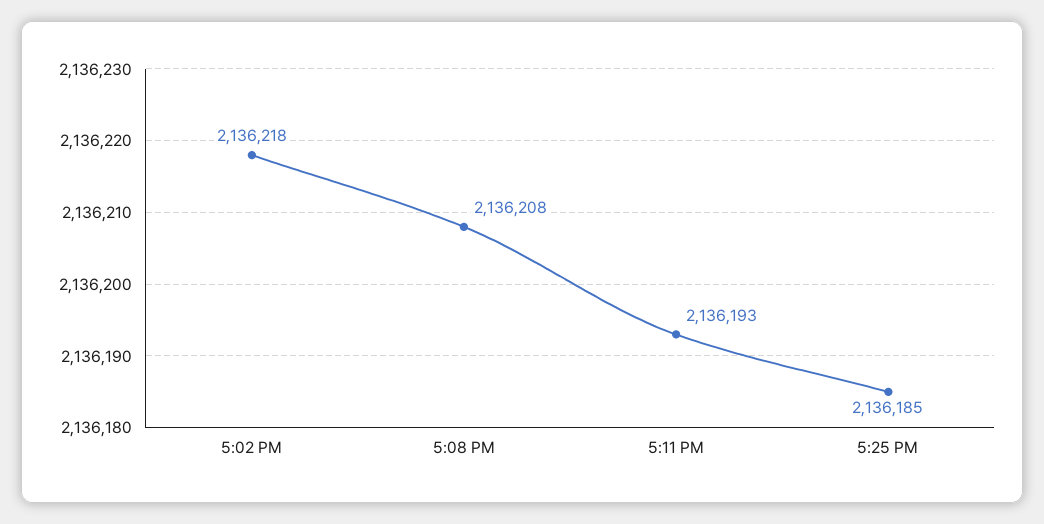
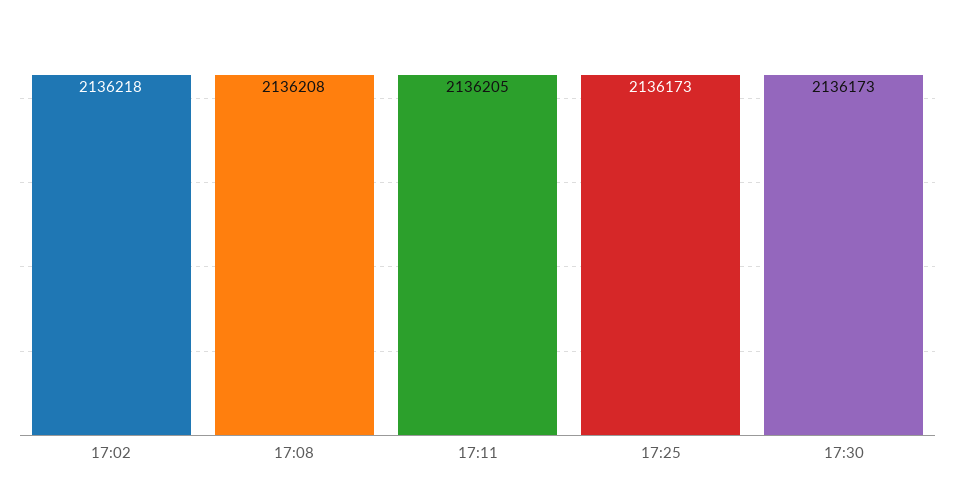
5:11 PM: 2136193 -> 2136205
5:25 PM: 2136185 -> 2136173
17:30: none -> 2136173

